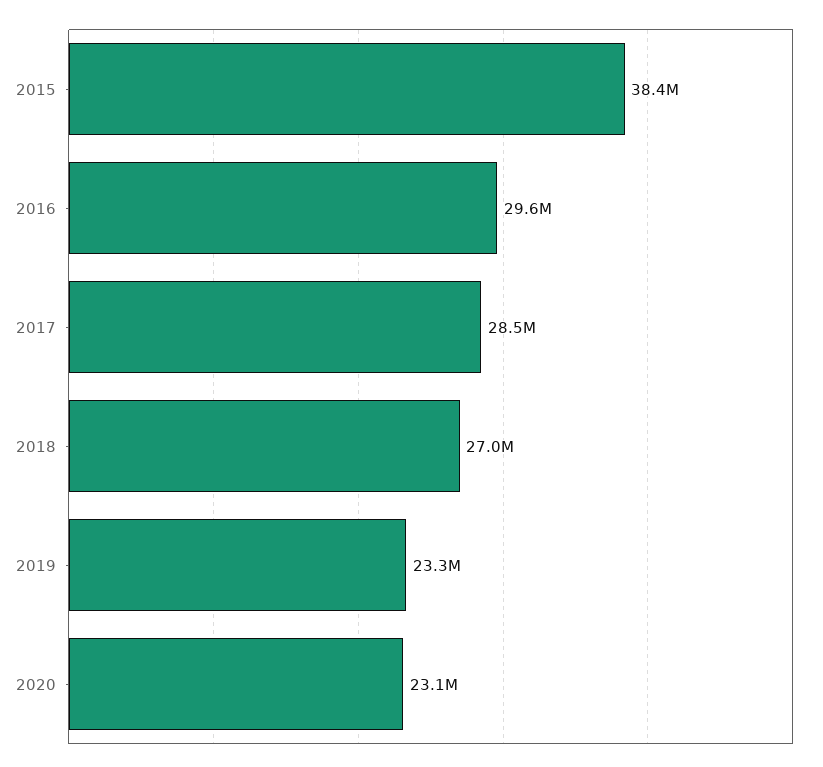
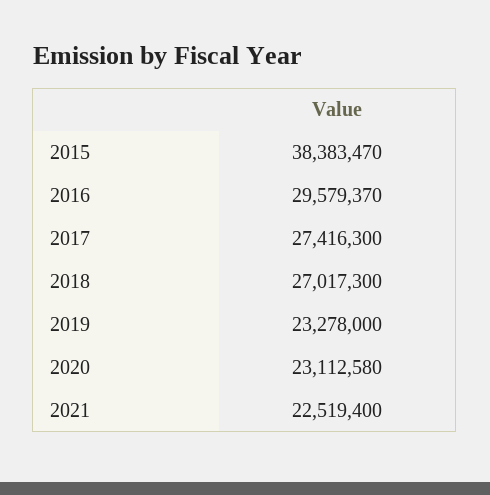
2017: 28500000 -> 27416300
2021: none -> 22519400

